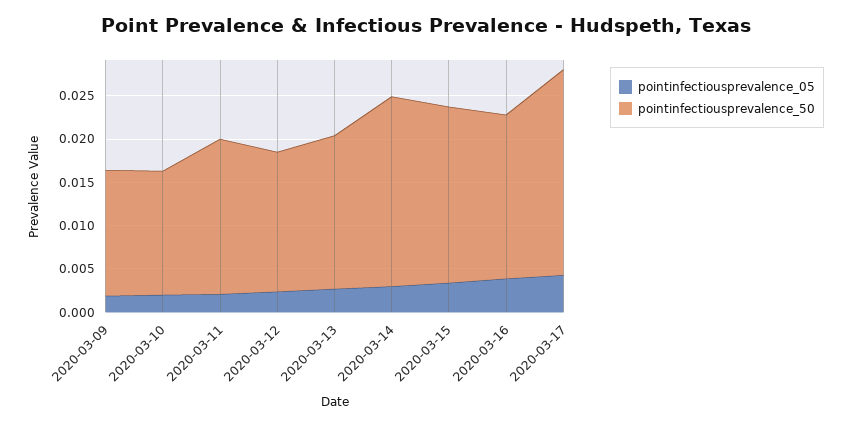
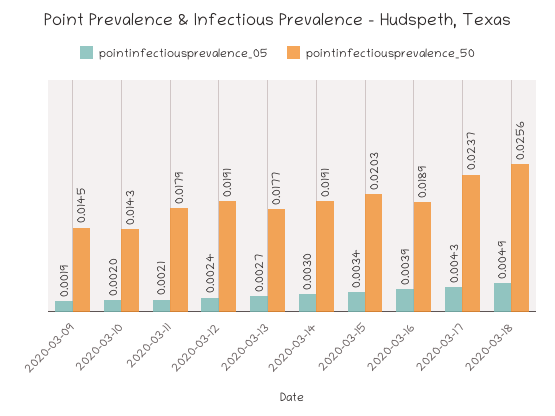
pointinfectiousprevalence_50, 2020-03-12: 0.016 -> 0.0191
pointinfectiousprevalence_50, 2020-03-14: 0.022 -> 0.0191
pointinfectiousprevalence_05, 2020-03-18: none -> 0.0049
pointinfectiousprevalence_50, 2020-03-18: none -> 0.0256

